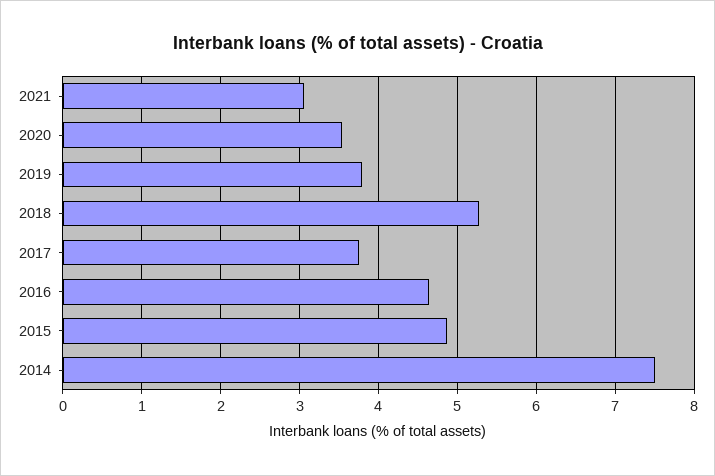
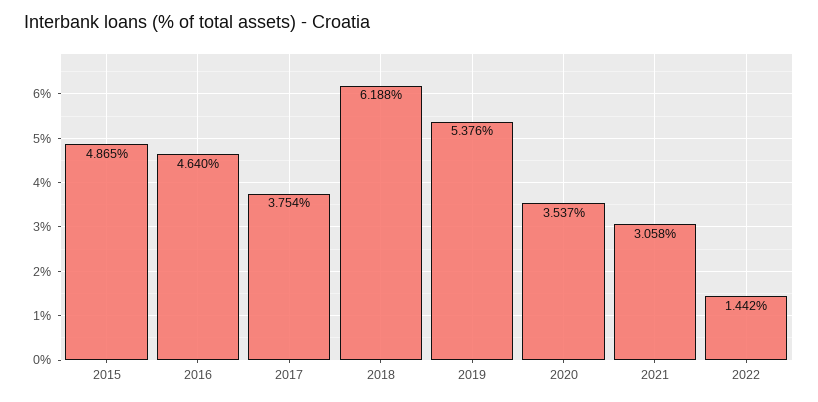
2019: 3.8 -> 5.376
2018: 5.3 -> 6.188
2014: 7.5 -> none
2022: none -> 1.442

